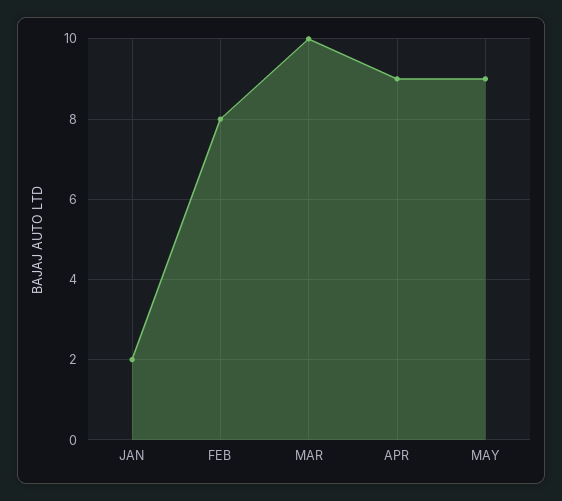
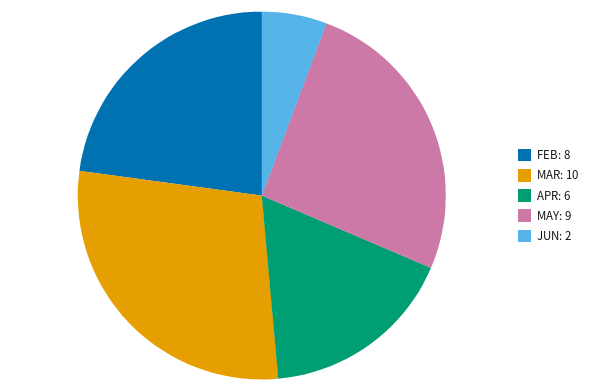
JAN: 2 -> none
APR: 9 -> 6
JUN: none -> 2

